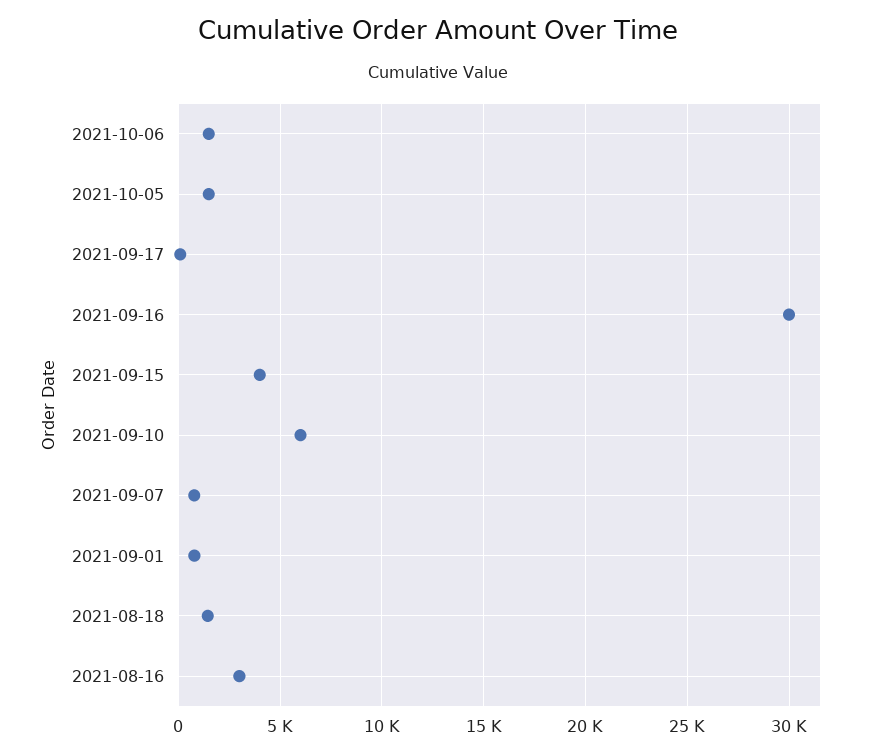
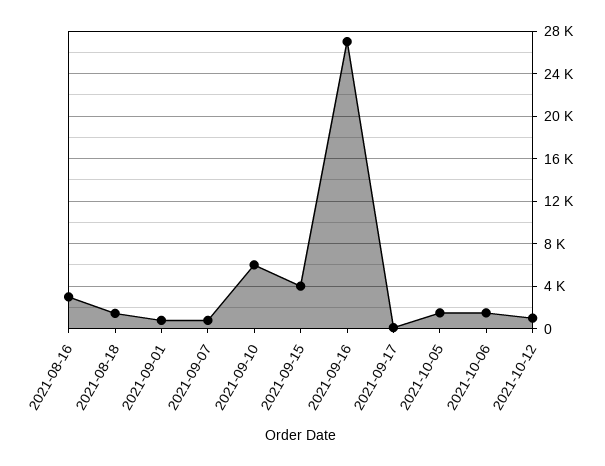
2021-09-16: 30000 -> 27000
2021-10-12: none -> 1000

